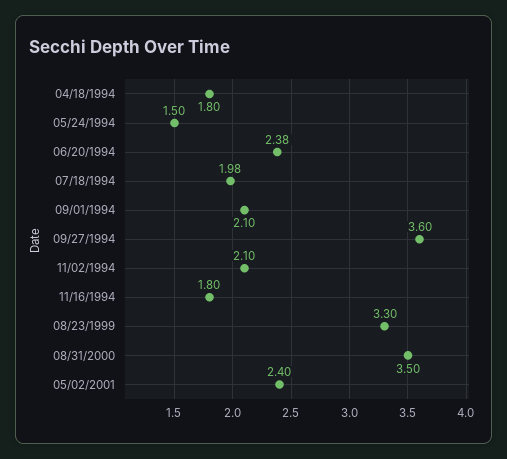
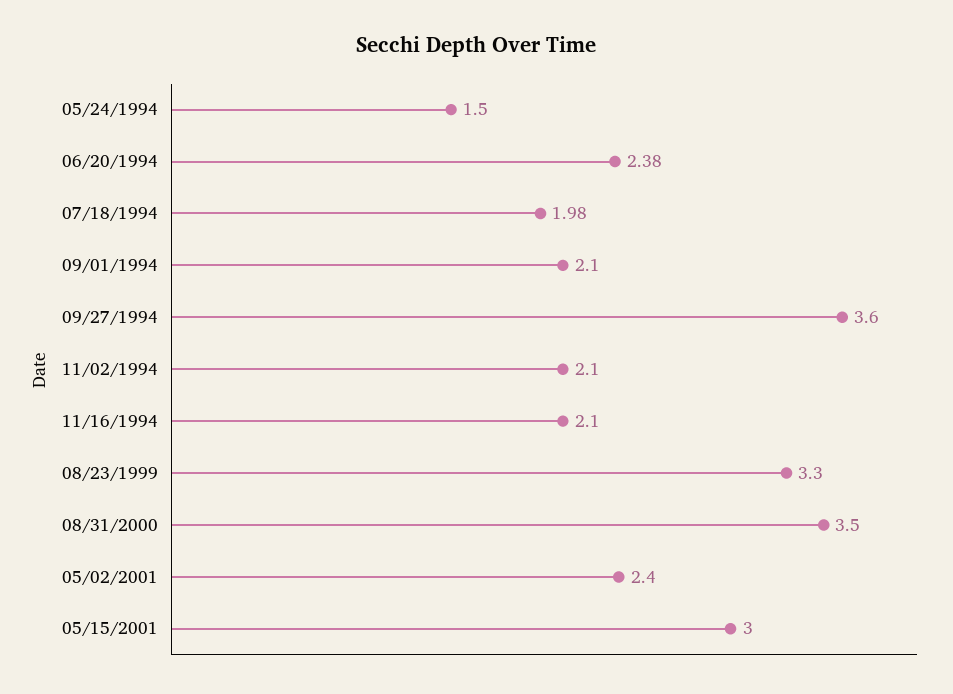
04/18/1994: 1.8 -> none
11/16/1994: 1.8 -> 2.1
05/15/2001: none -> 3

